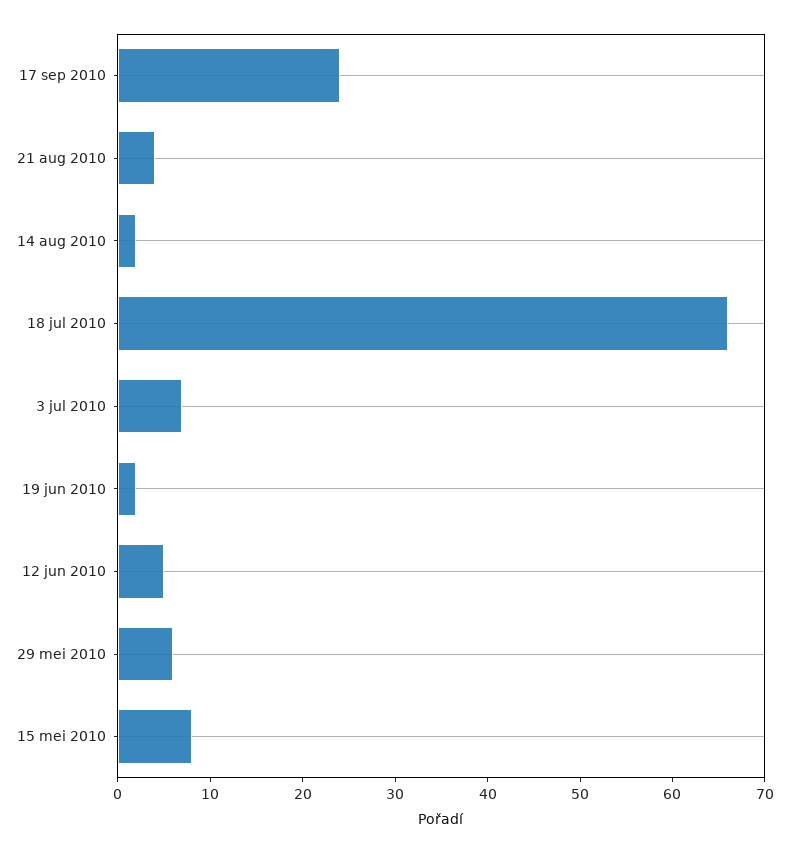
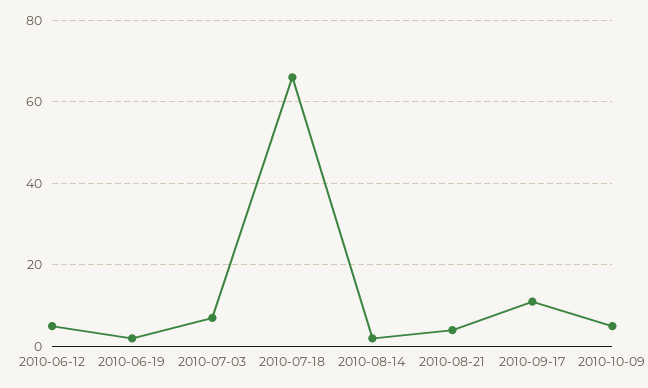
17 sep 2010: 24 -> 10
29 mei 2010: 6 -> none
15 mei 2010: 8 -> none
2010-10-09: none -> 5

